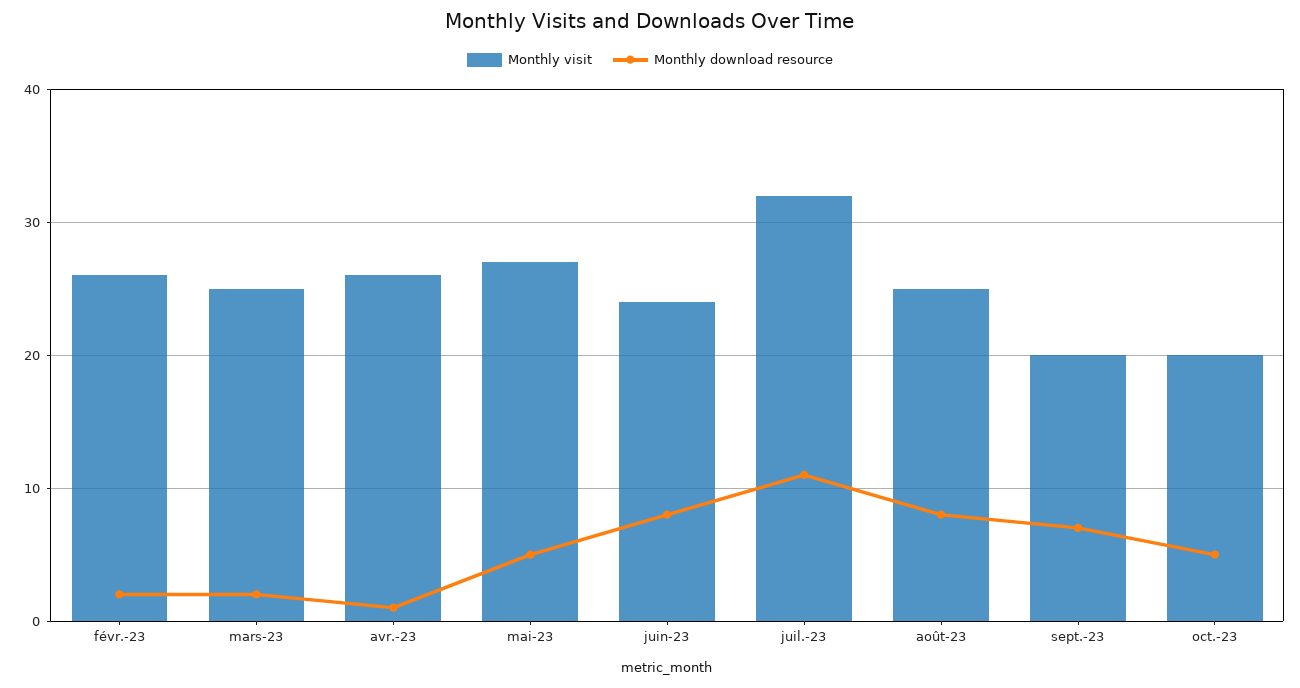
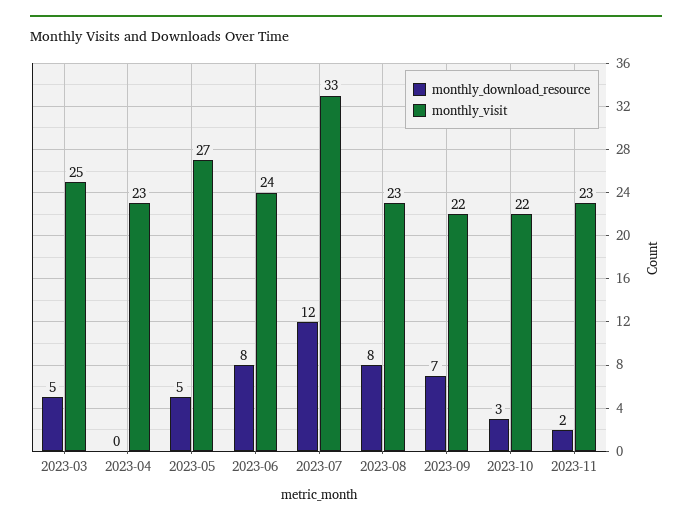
Monthly visit, févr.-23: 26 -> none
Monthly download resource, févr.-23: 2 -> none
Monthly download resource, mars-23: 2 -> 5
Monthly visit, avr.-23: 26 -> 23
Monthly download resource, avr.-23: 1 -> 0
Monthly visit, juil.-23: 32 -> 33
Monthly download resource, juil.-23: 11 -> 12
Monthly visit, août-23: 25 -> 23
Monthly visit, sept.-23: 20 -> 22
Monthly visit, oct.-23: 20 -> 22
Monthly download resource, oct.-23: 5 -> 3
Monthly download resource, 2023-11: none -> 2
Monthly visit, 2023-11: none -> 23

